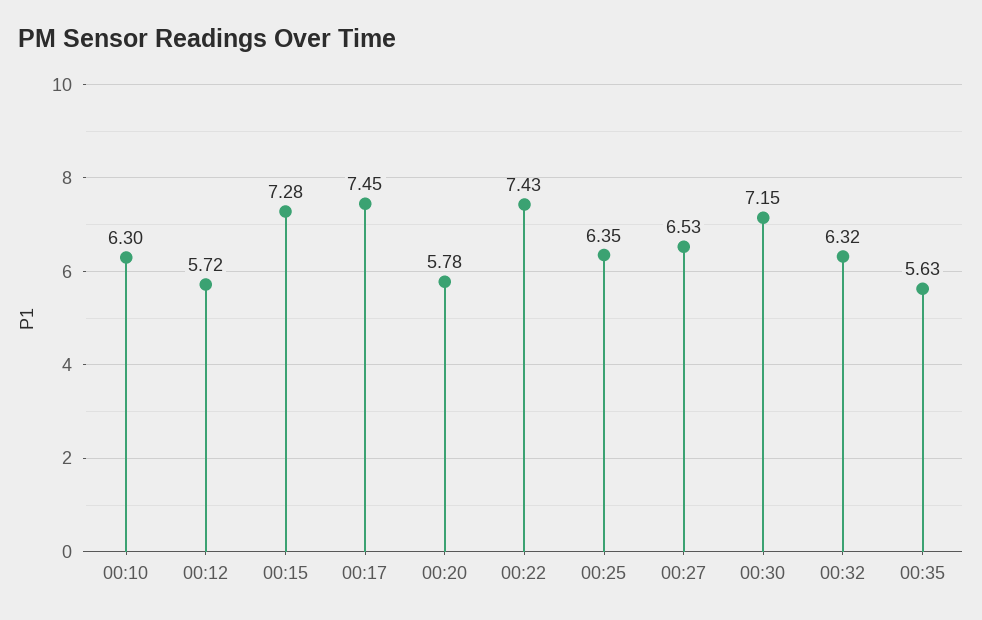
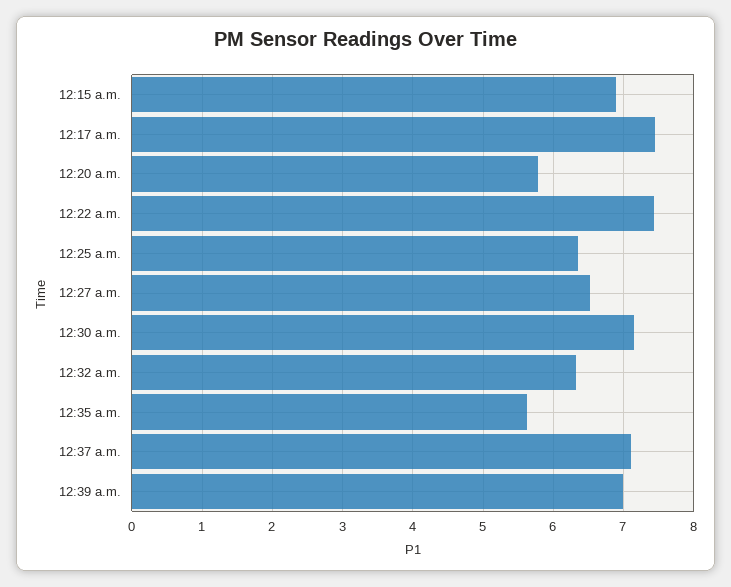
00:10: 6.3 -> none
00:12: 5.72 -> none
00:15: 7.28 -> 6.9
12:37 a.m.: none -> 7.1
12:39 a.m.: none -> 7

